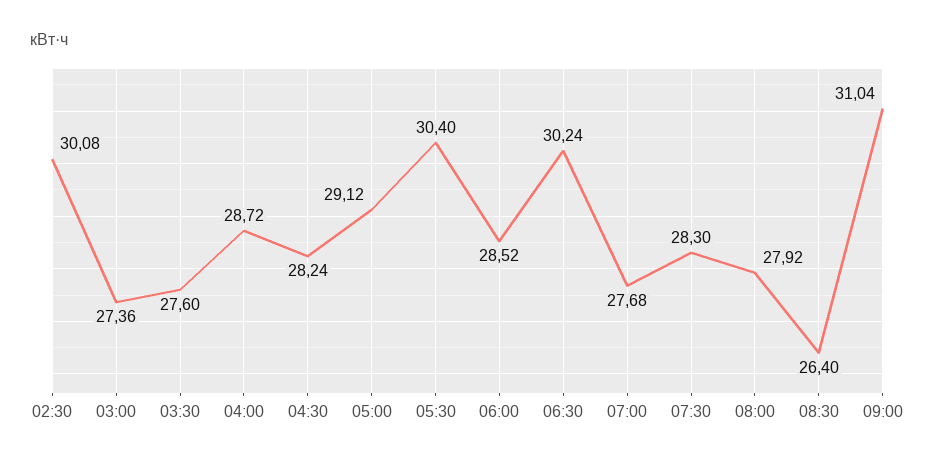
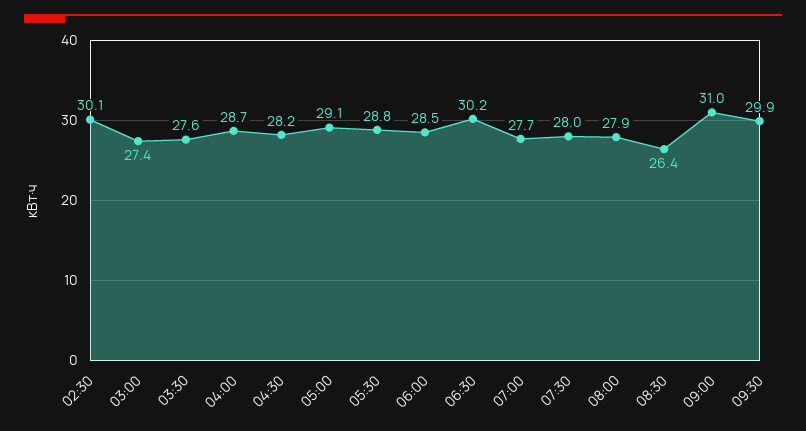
05:30: 30.4 -> 28.8
07:30: 28.3 -> 28
09:30: none -> 29.9

